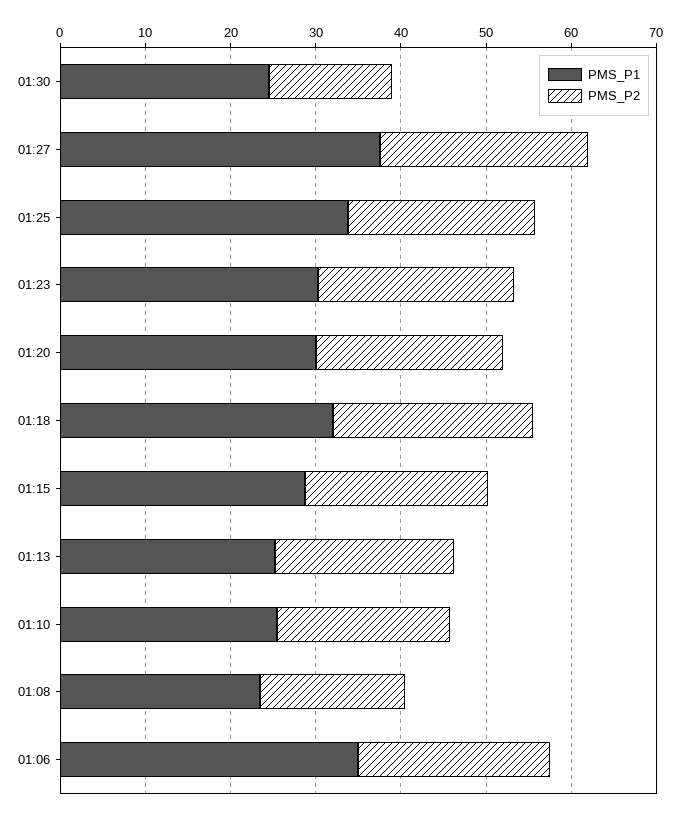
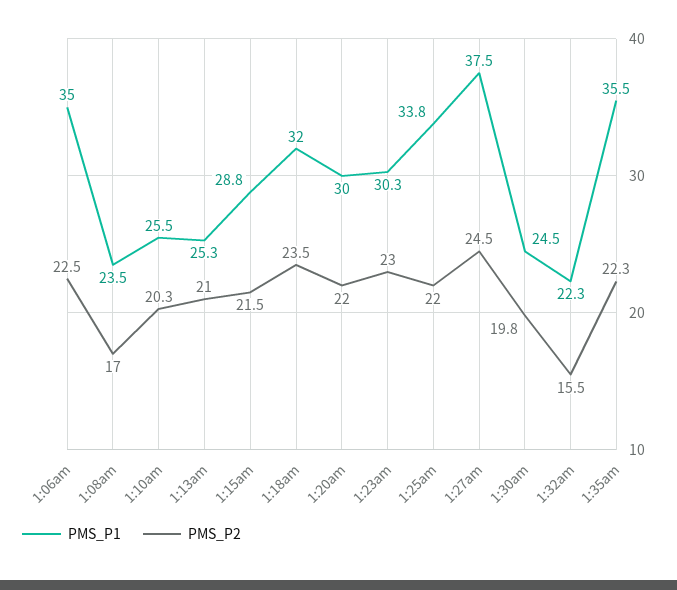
PMS_P2, 01:30: 14 -> 19.8
PMS_P1, 1:32am: none -> 22.3
PMS_P2, 1:32am: none -> 15.5
PMS_P1, 1:35am: none -> 35.5
PMS_P2, 1:35am: none -> 22.3

